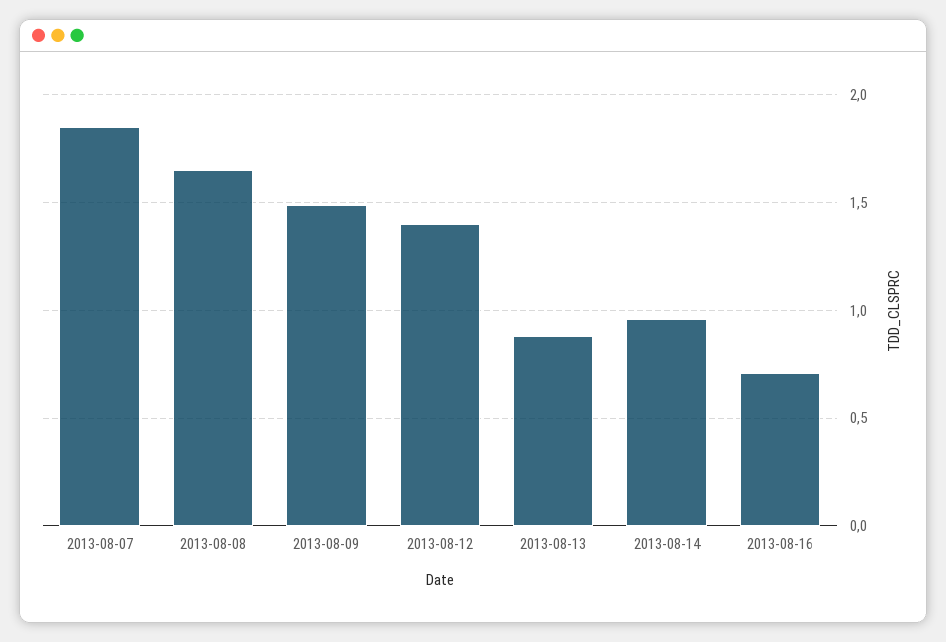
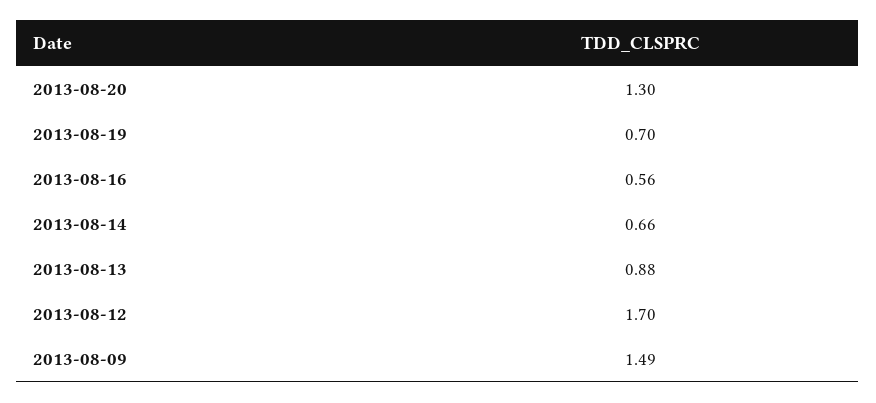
2013-08-07: 1.85 -> none
2013-08-08: 1.65 -> none
2013-08-12: 1.4 -> 1.7
2013-08-14: 0.95 -> 0.66
2013-08-16: 0.7 -> 0.56
2013-08-20: none -> 1.3
2013-08-19: none -> 0.7

